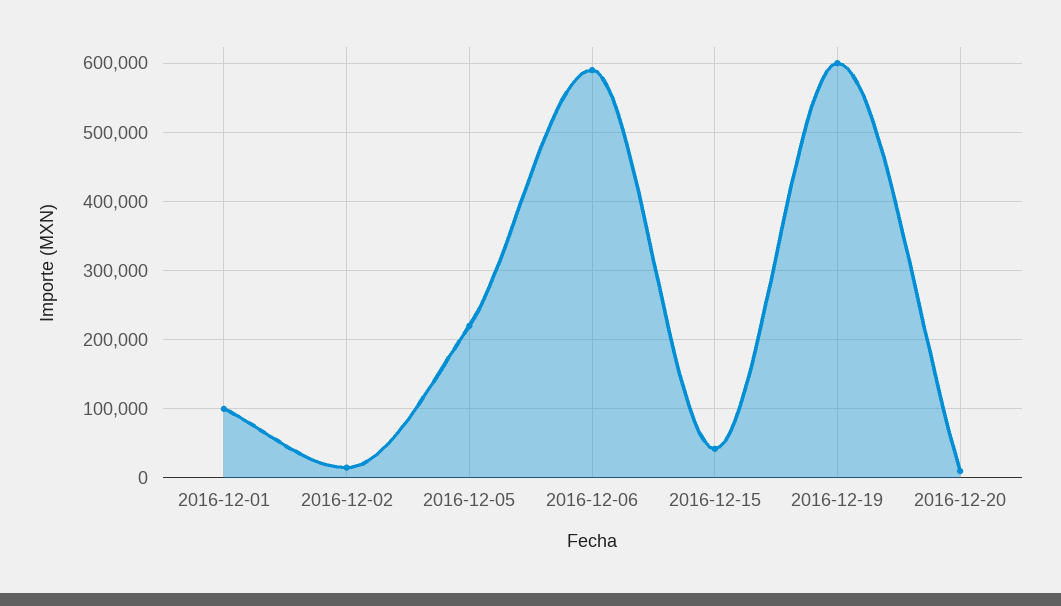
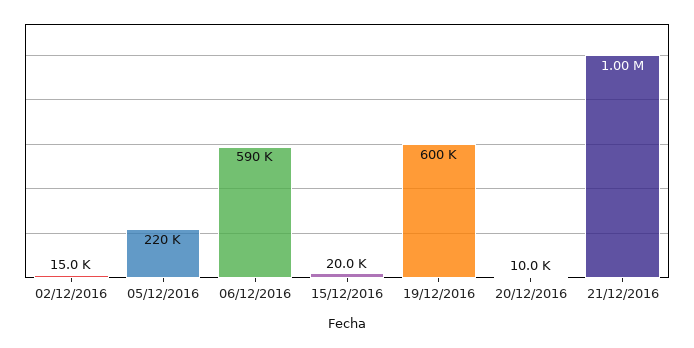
2016-12-01: 100000 -> none
2016-12-15: 40000 -> 20000
21/12/2016: none -> 1000000

